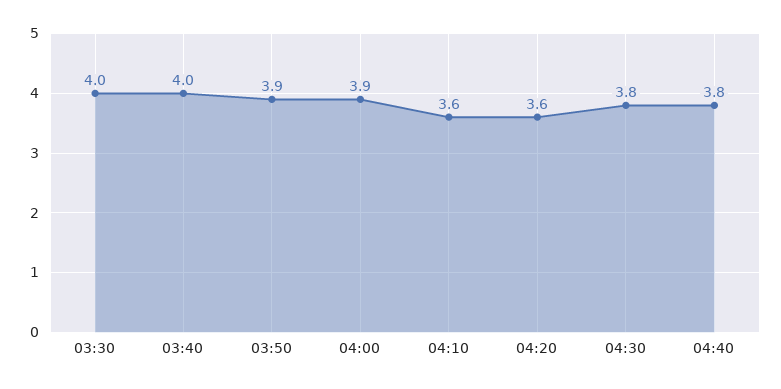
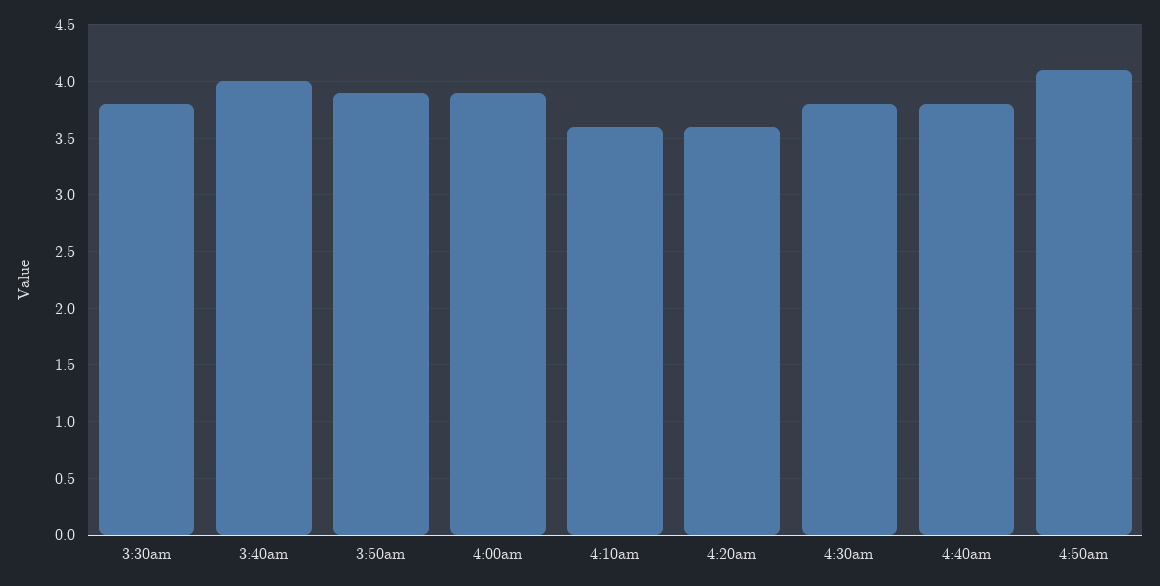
03:30: 4 -> 3.8
4:50am: none -> 4.1

